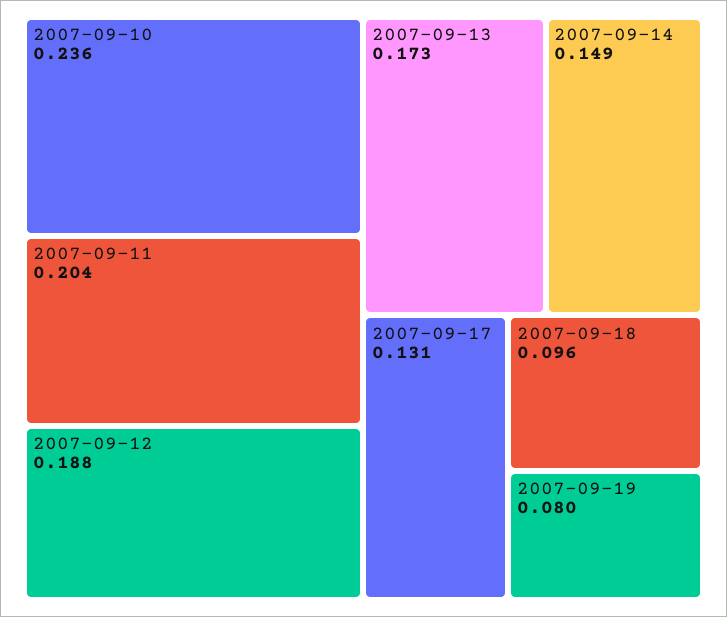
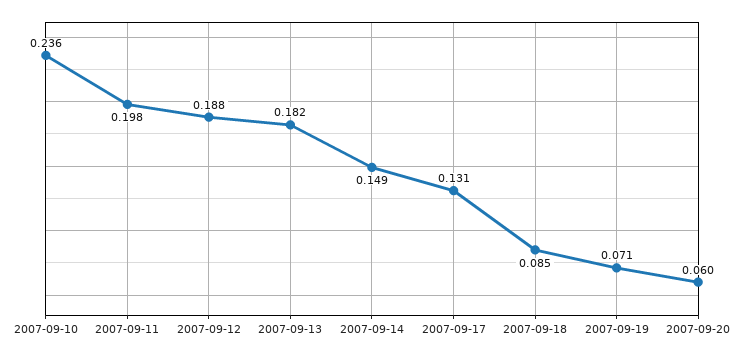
2007-09-11: 0.204 -> 0.198
2007-09-13: 0.173 -> 0.182
2007-09-18: 0.096 -> 0.085
2007-09-19: 0.08 -> 0.071
2007-09-20: none -> 0.06

